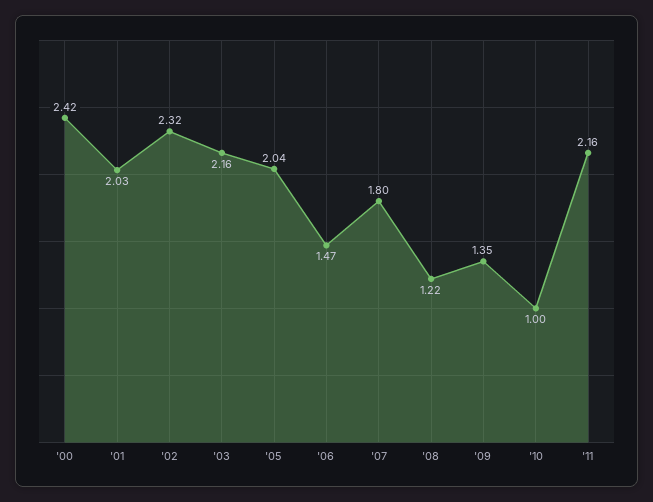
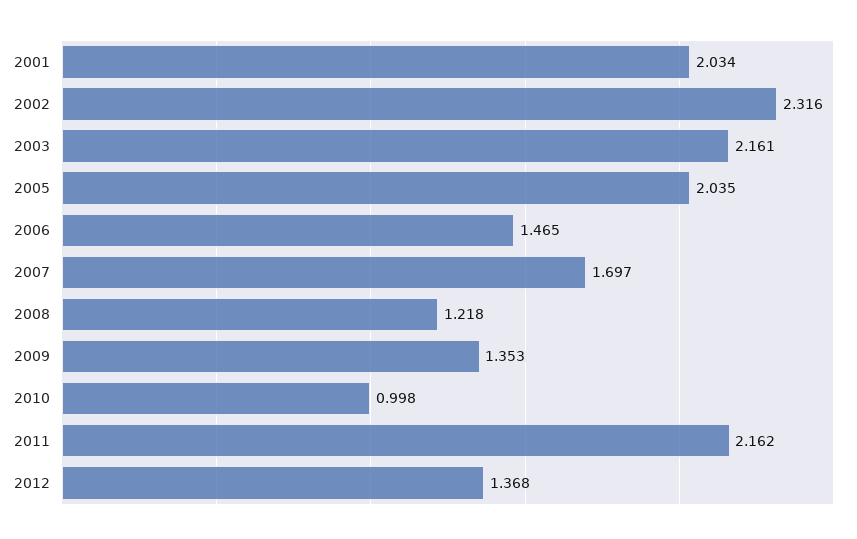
'00: 2.42 -> none
'07: 1.8 -> 1.697
2012: none -> 1.368

